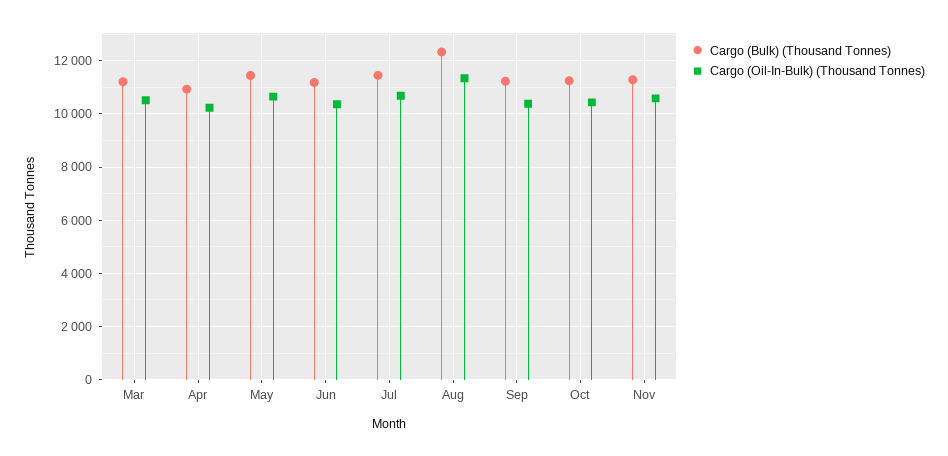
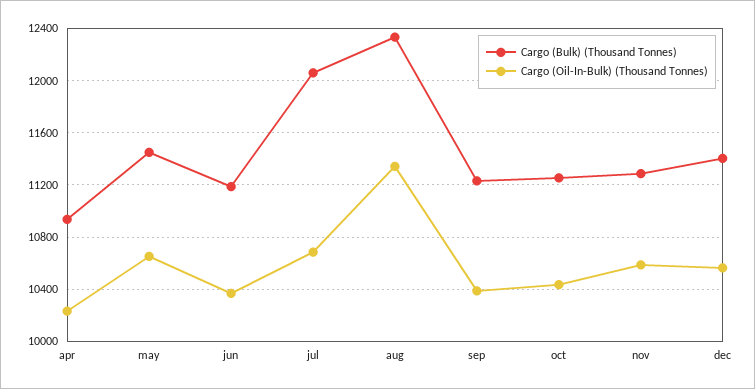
Cargo (Bulk) (Thousand Tonnes), Mar: 11250 -> none
Cargo (Oil-In-Bulk) (Thousand Tonnes), Mar: 10500 -> none
Cargo (Bulk) (Thousand Tonnes), Jul: 11500 -> 12050
Cargo (Bulk) (Thousand Tonnes), dec: none -> 11400
Cargo (Oil-In-Bulk) (Thousand Tonnes), dec: none -> 10550

